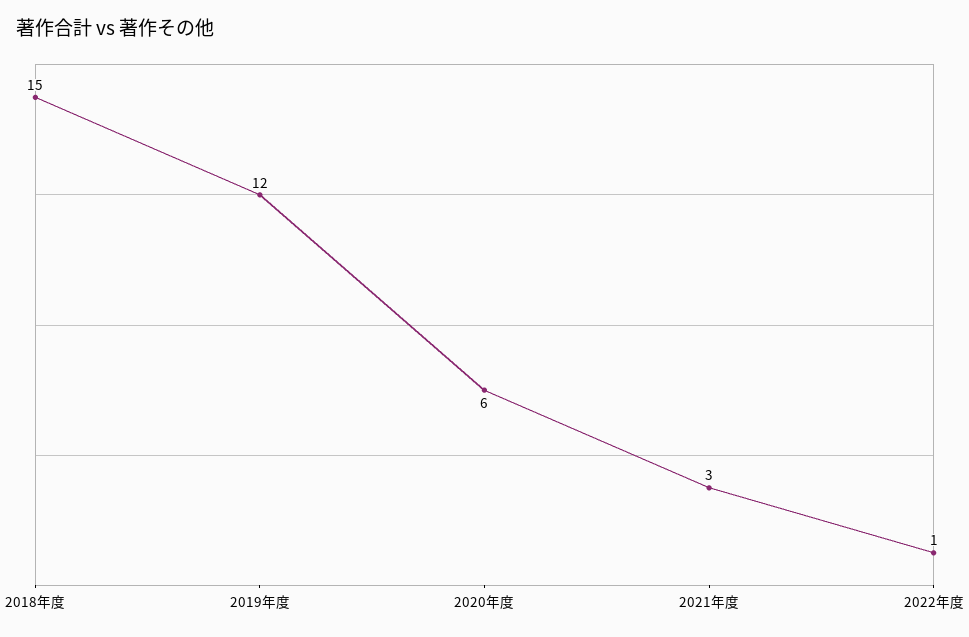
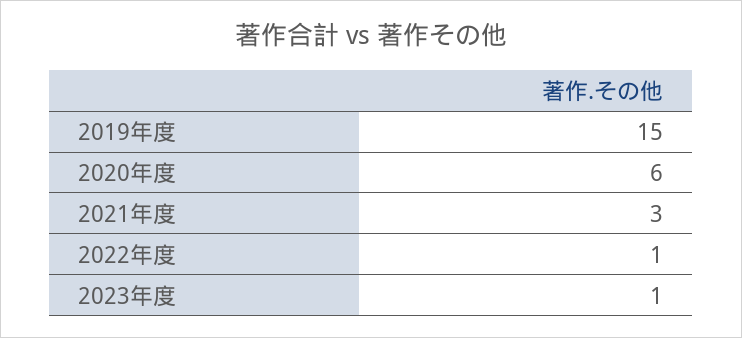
2018年度: 15 -> none
2019年度: 12 -> 15
2023年度: none -> 1

